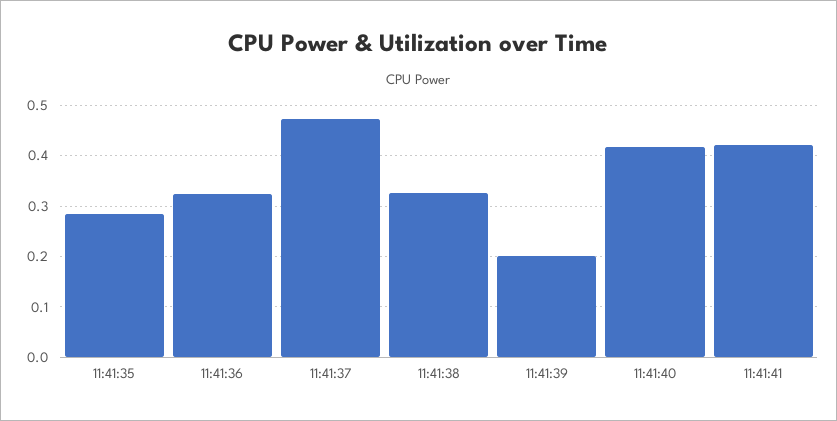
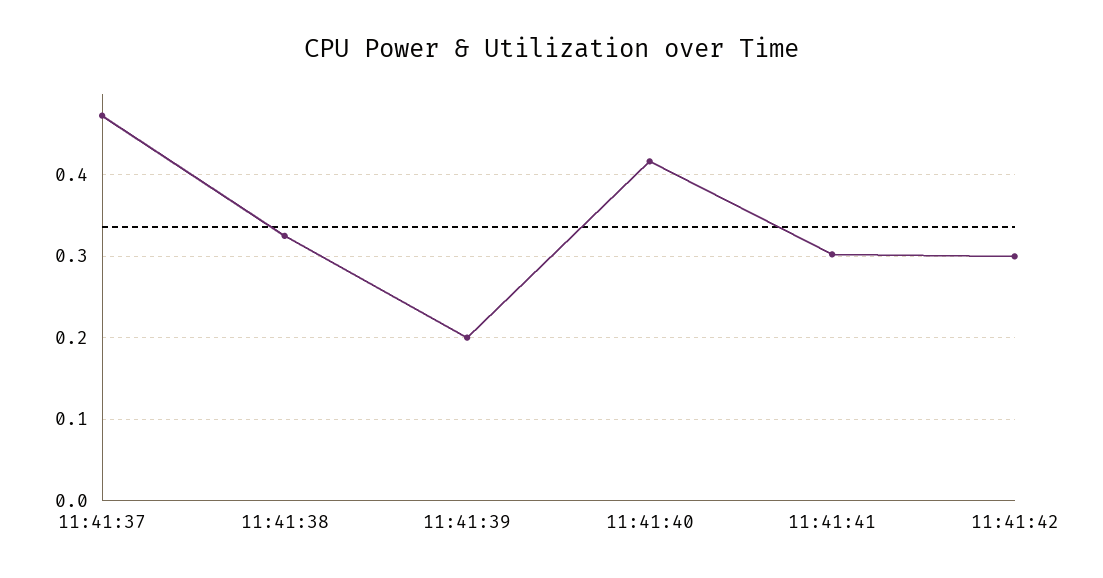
11:41:35: 0.28 -> none
11:41:36: 0.32 -> none
11:41:41: 0.42 -> 0.3
11:41:42: none -> 0.3

